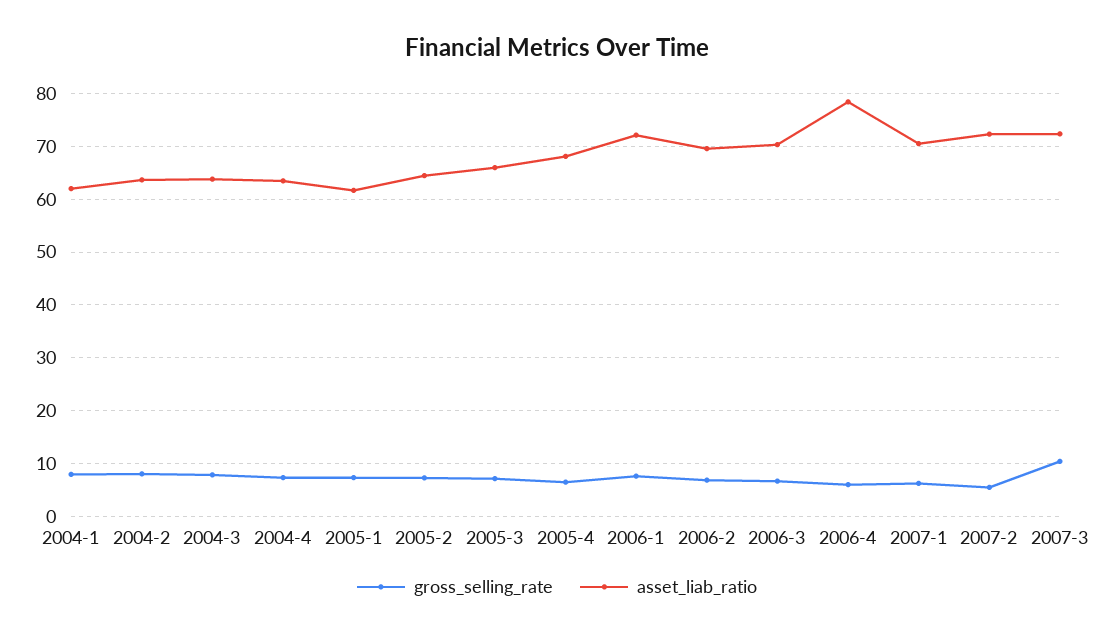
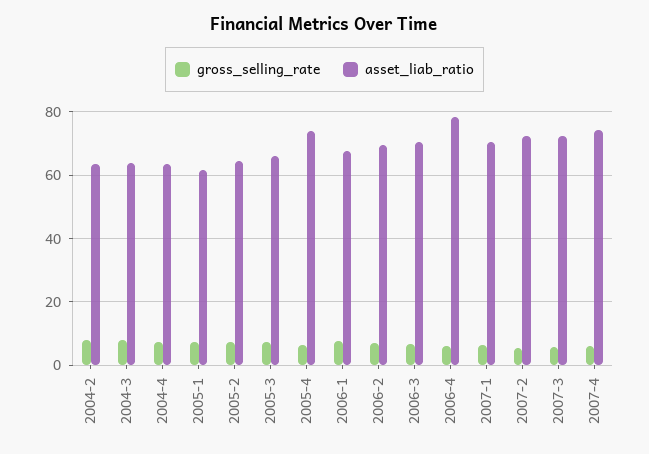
gross_selling_rate, 2004-1: 8 -> none
asset_liab_ratio, 2004-1: 62 -> none
asset_liab_ratio, 2005-4: 68 -> 74
asset_liab_ratio, 2006-1: 72 -> 68
gross_selling_rate, 2007-3: 10 -> 6
gross_selling_rate, 2007-4: none -> 6
asset_liab_ratio, 2007-4: none -> 74

